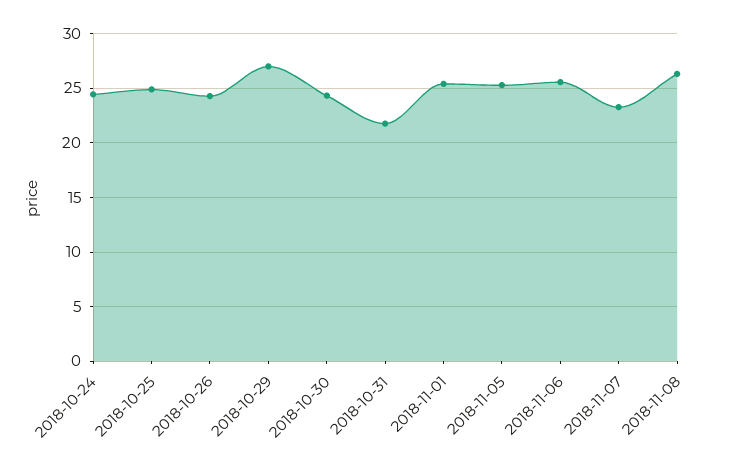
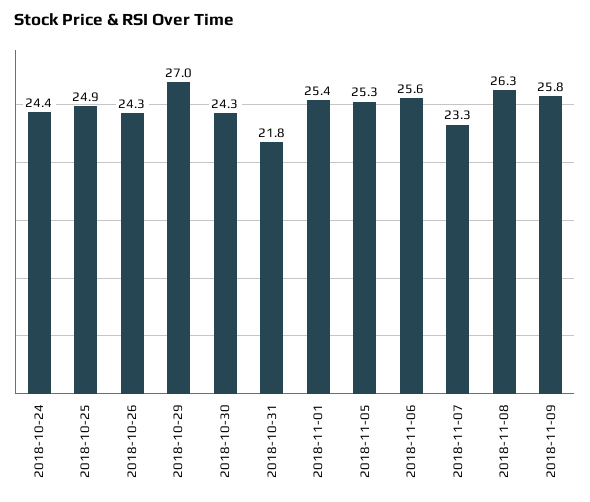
2018-11-09: none -> 25.8

